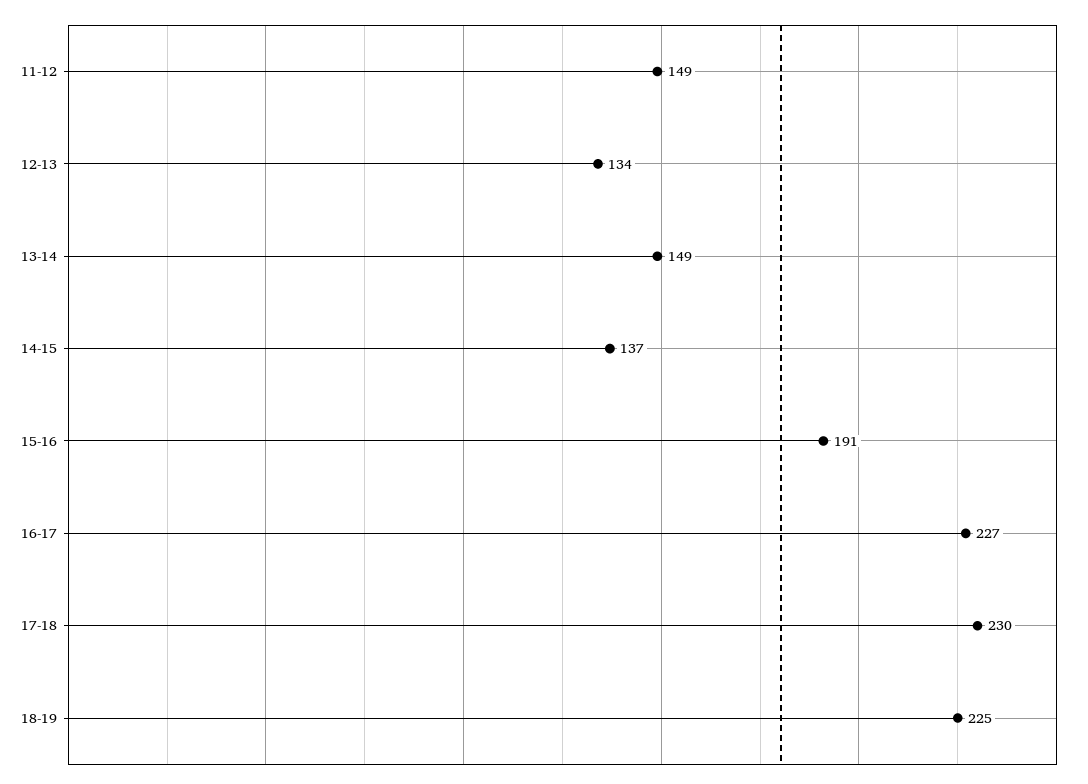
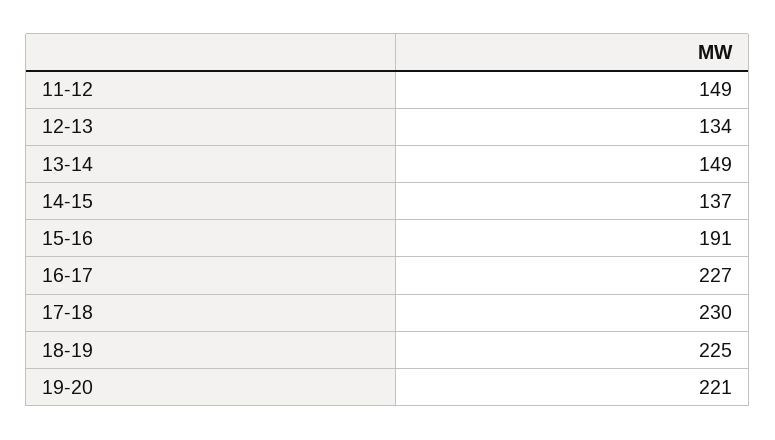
19-20: none -> 221

